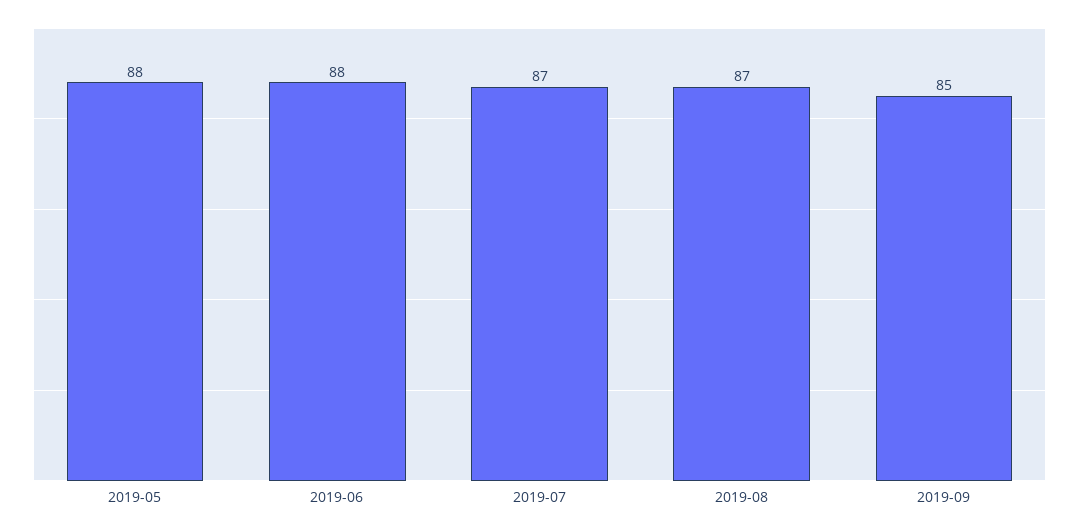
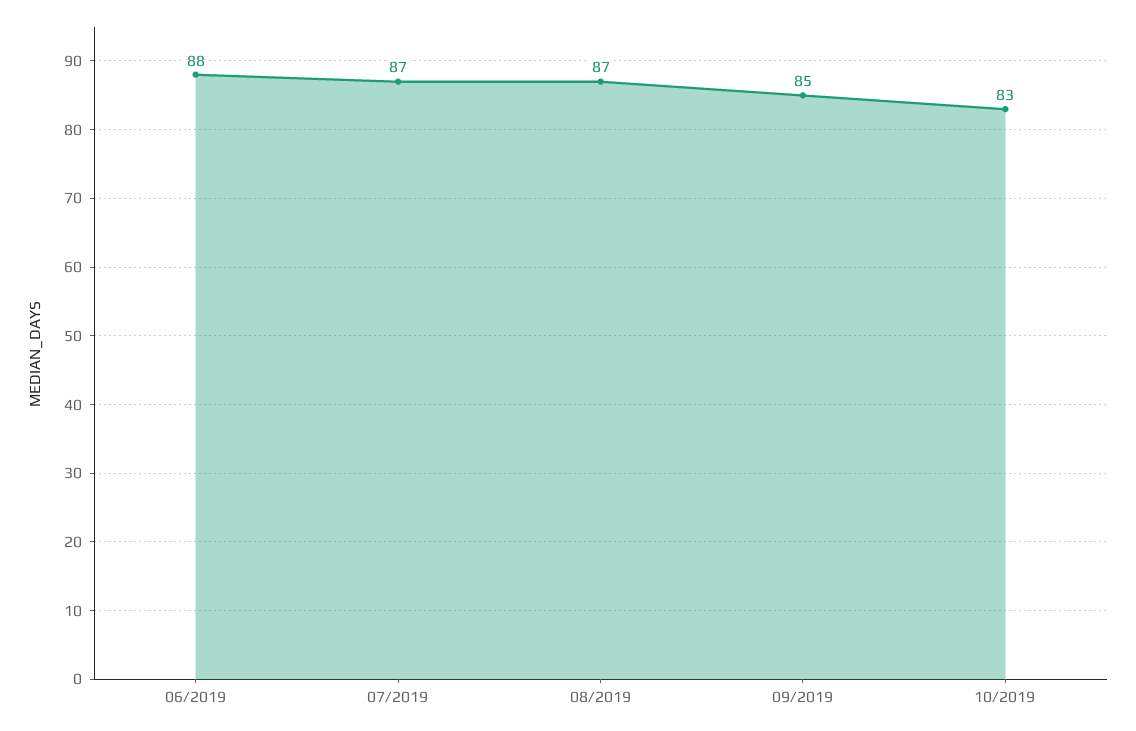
2019-05: 88 -> none
10/2019: none -> 83

